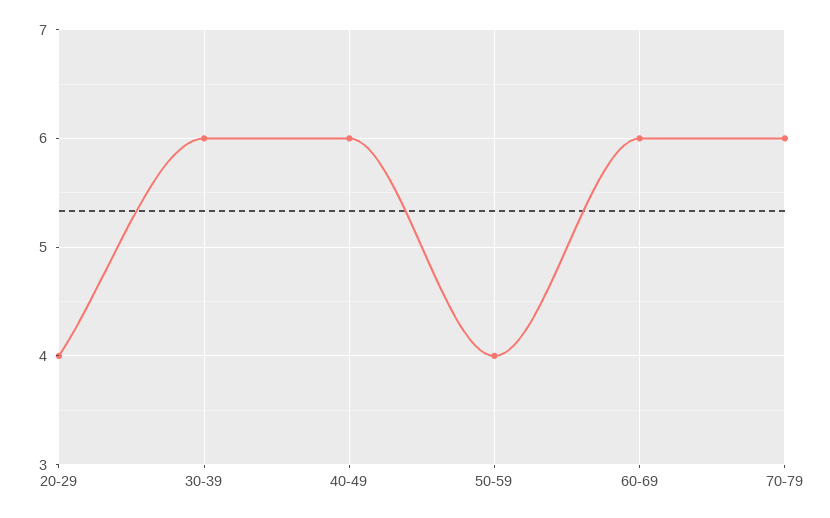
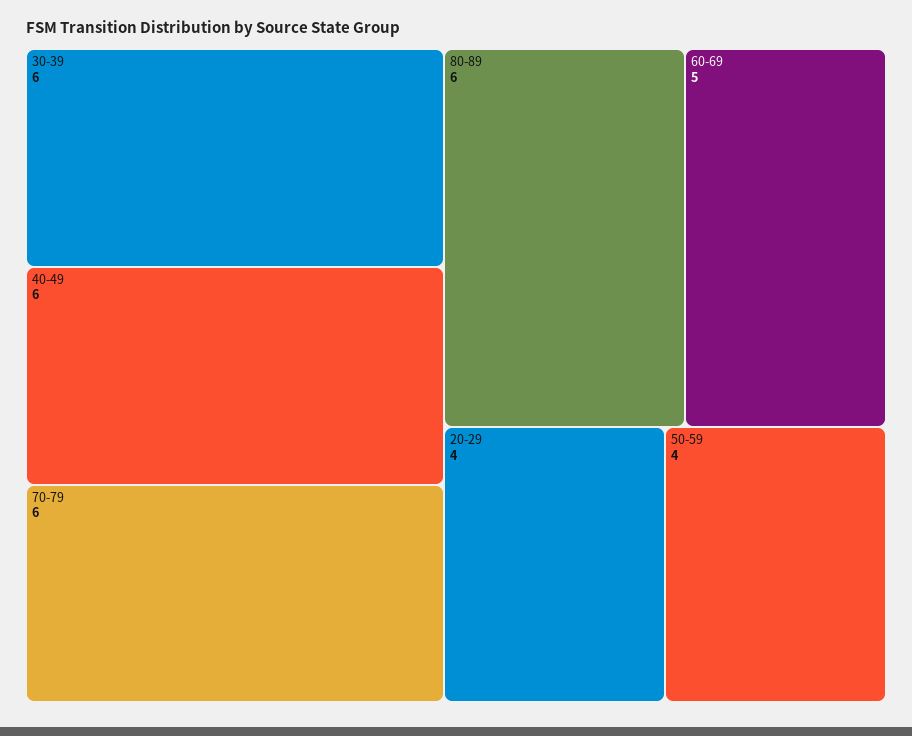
60-69: 6 -> 5
80-89: none -> 6

